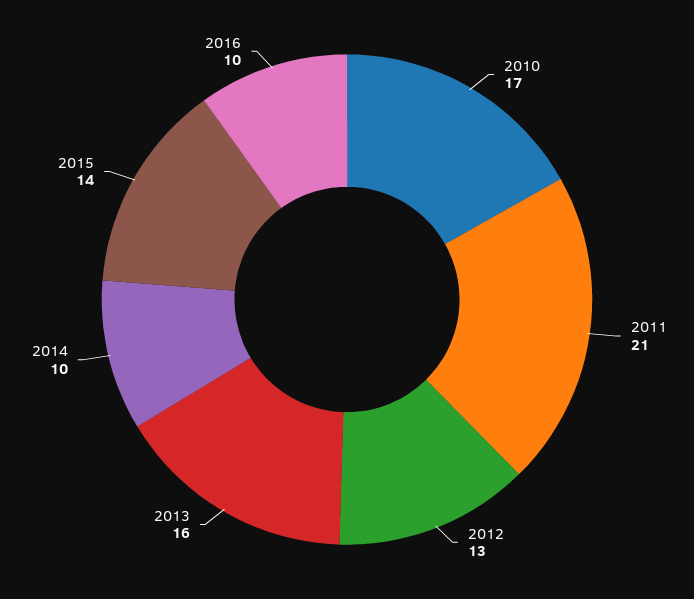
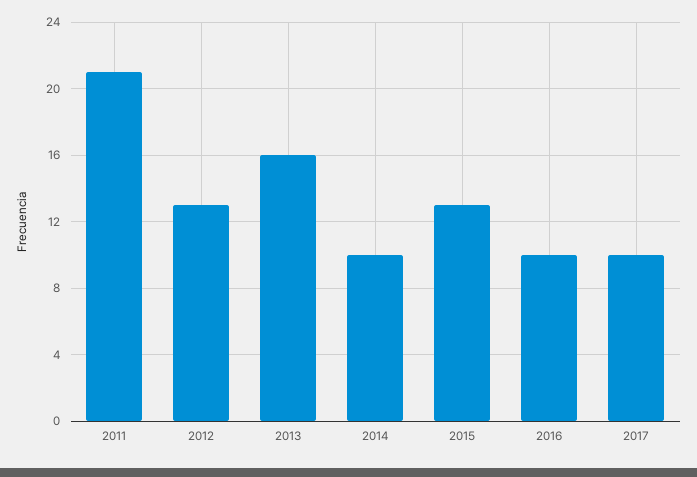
2010: 17 -> none
2015: 14 -> 13
2017: none -> 10

